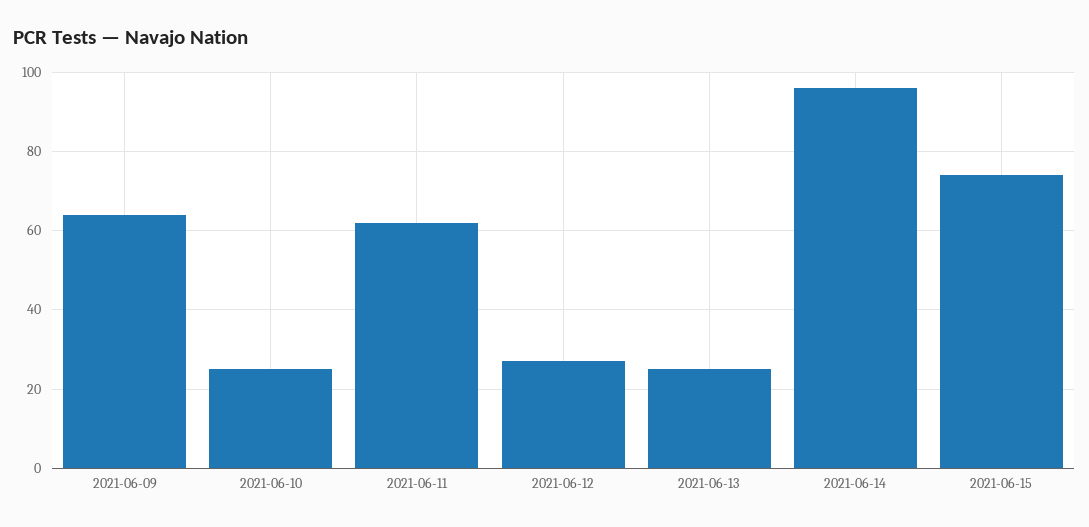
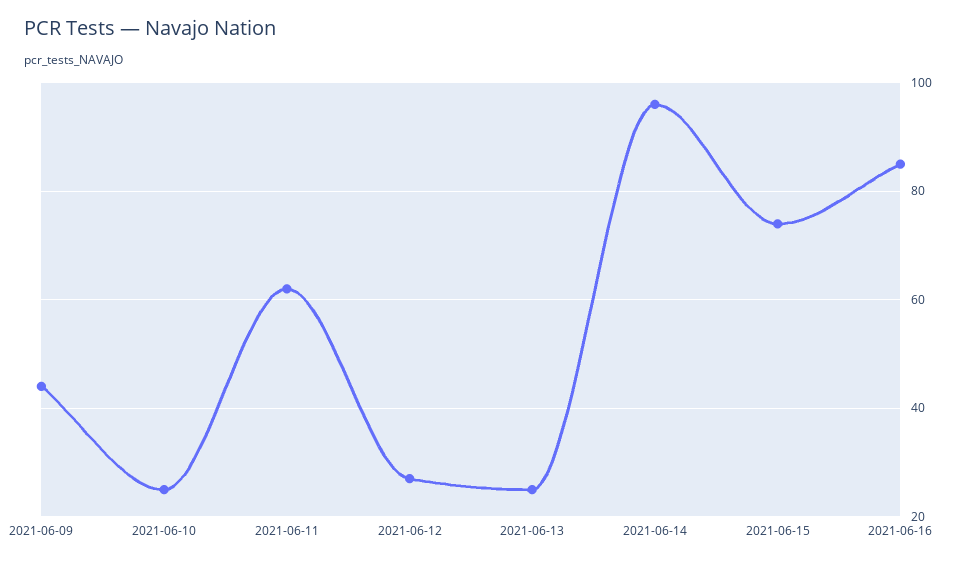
2021-06-09: 65 -> 45
2021-06-16: none -> 85

